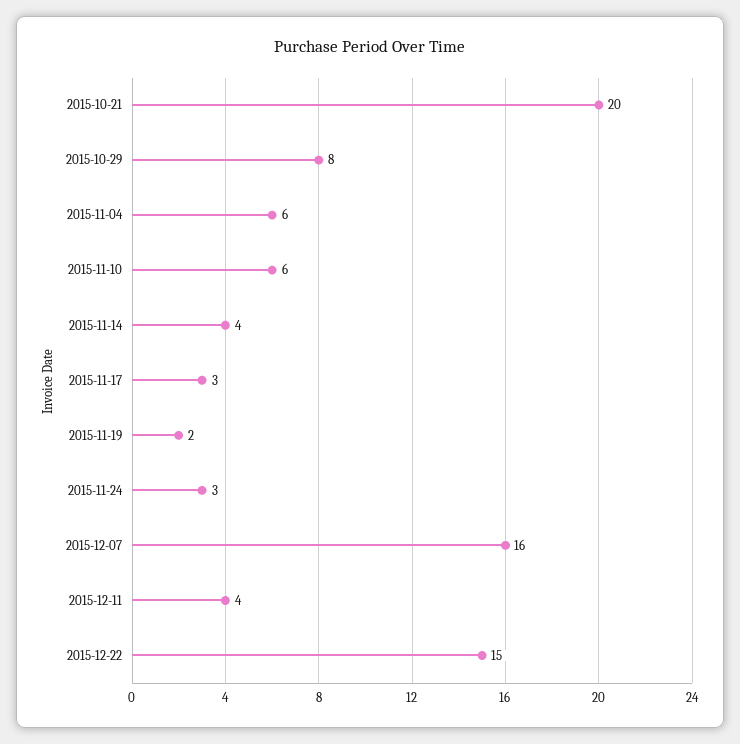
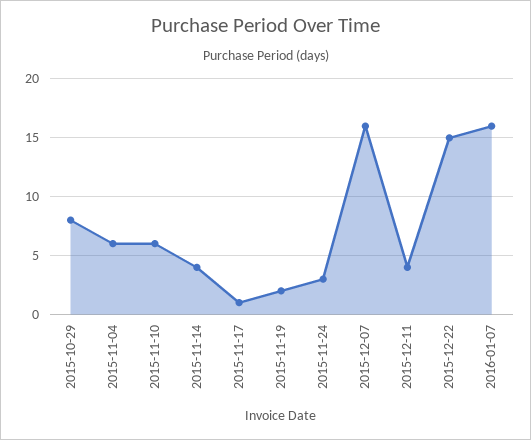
2015-10-21: 20 -> none
2015-11-17: 3 -> 1
2016-01-07: none -> 16

